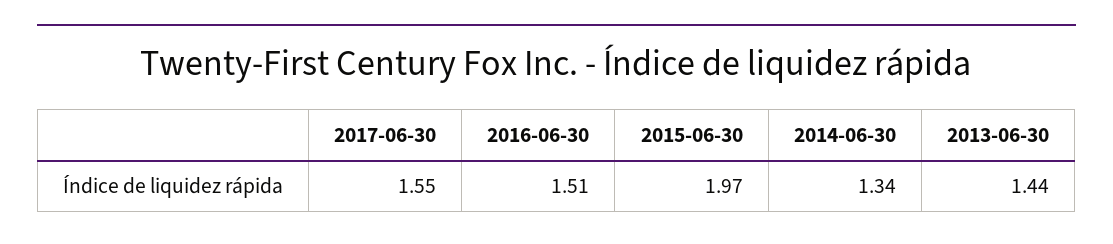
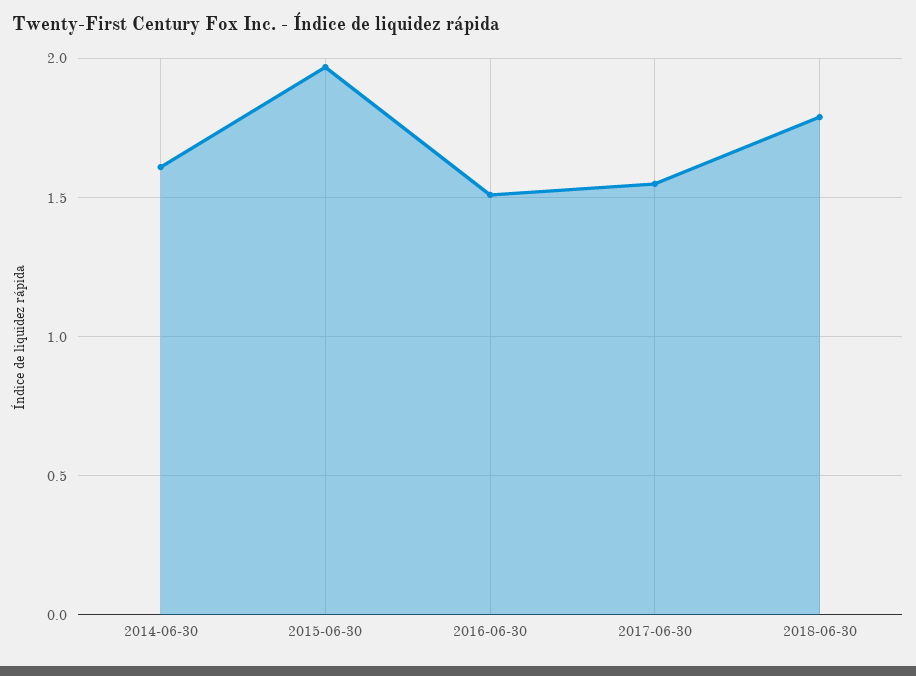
2014-06-30: 1.34 -> 1.6
2013-06-30: 1.44 -> none
2018-06-30: none -> 1.8

